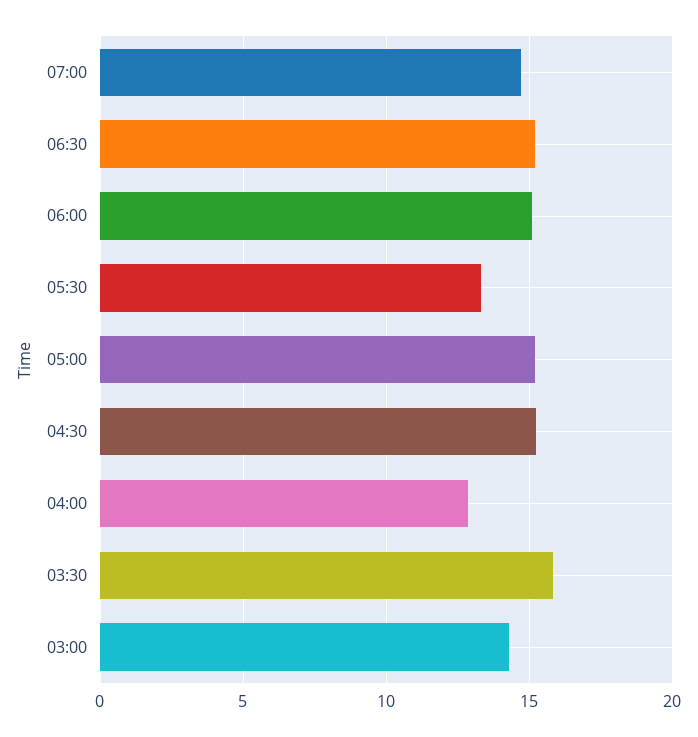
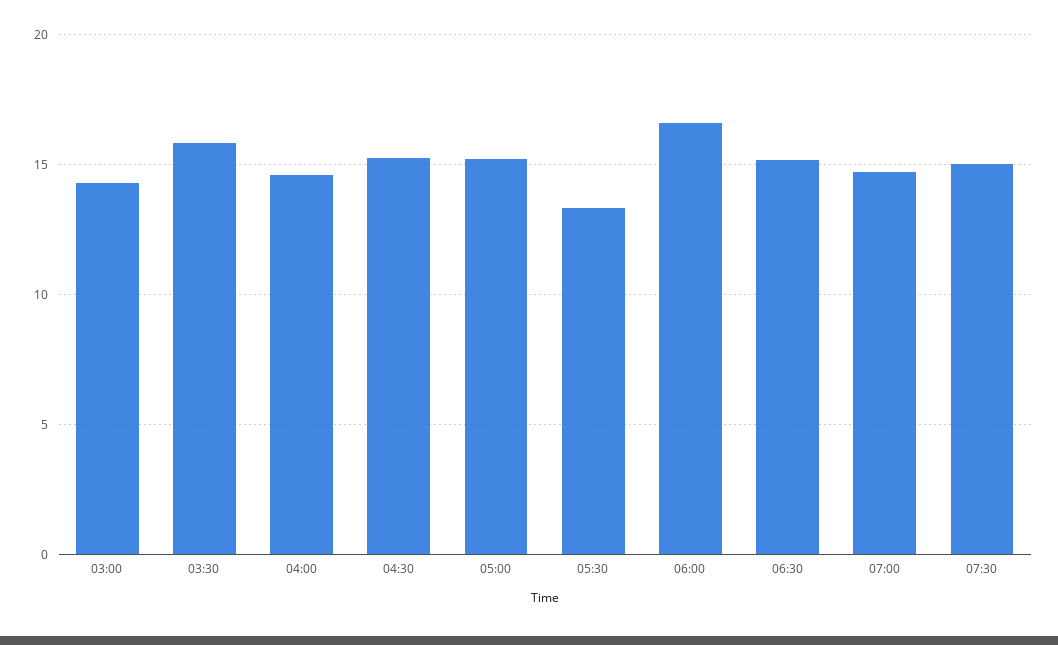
06:00: 15 -> 16.5
04:00: 13 -> 14.5
07:30: none -> 15

